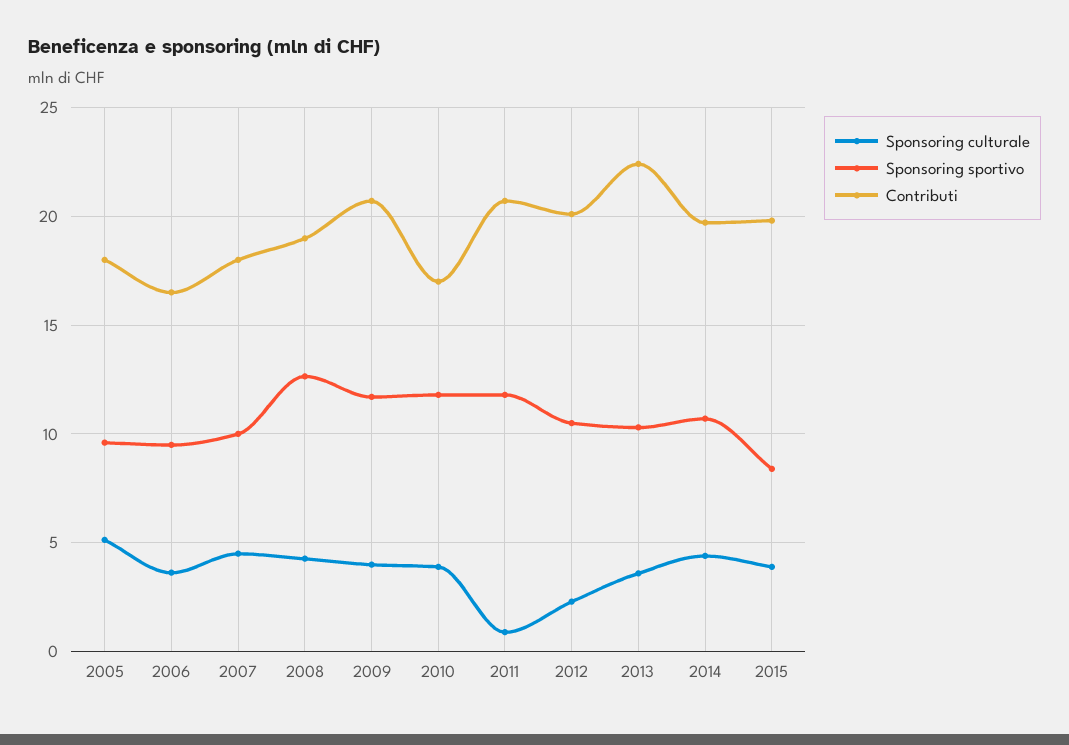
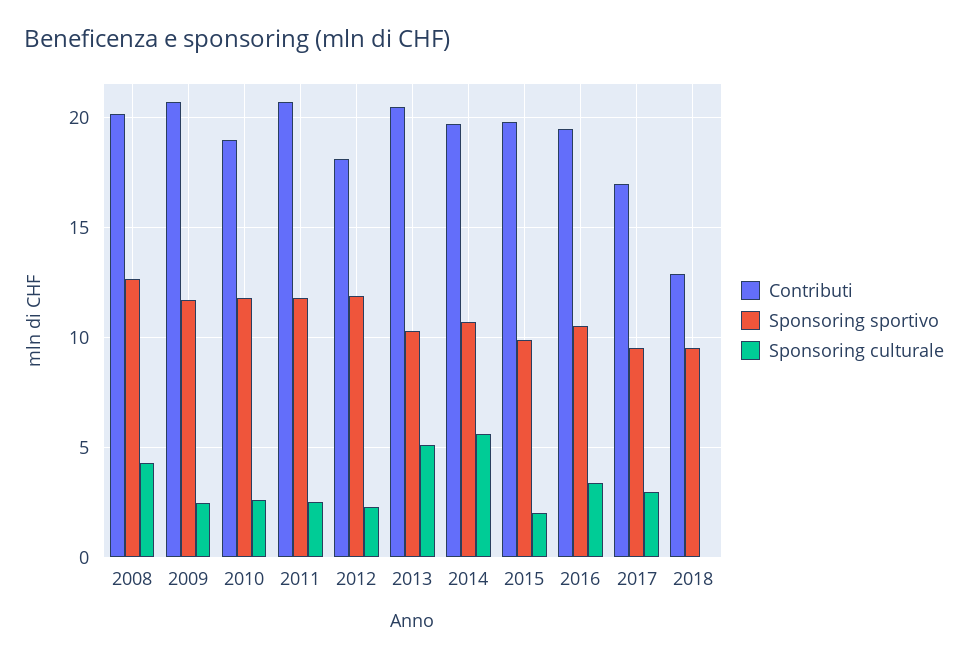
Sponsoring culturale, 2005: 5 -> none
Sponsoring sportivo, 2005: 9.5 -> none
Contributi, 2005: 18 -> none
Sponsoring culturale, 2006: 3.5 -> none
Sponsoring sportivo, 2006: 9.5 -> none
Contributi, 2006: 16.5 -> none
Sponsoring culturale, 2007: 4.5 -> none
Sponsoring sportivo, 2007: 10 -> none
Contributi, 2007: 18 -> none
Contributi, 2008: 19 -> 20
Sponsoring culturale, 2009: 4 -> 2.5
Sponsoring culturale, 2010: 4 -> 2.5
Contributi, 2010: 17 -> 19
Sponsoring culturale, 2011: 1 -> 2.5
Sponsoring sportivo, 2012: 10.5 -> 12
Contributi, 2012: 20 -> 18
Sponsoring culturale, 2013: 3.5 -> 5
Contributi, 2013: 22.5 -> 20.5
Sponsoring culturale, 2014: 4.5 -> 5.5
Sponsoring culturale, 2015: 4 -> 2
Sponsoring sportivo, 2015: 8.5 -> 10
Contributi, 2016: none -> 19.5
Sponsoring sportivo, 2016: none -> 10.5
Sponsoring culturale, 2016: none -> 3.5
Contributi, 2017: none -> 17
Sponsoring sportivo, 2017: none -> 9.5
Sponsoring culturale, 2017: none -> 3
Contributi, 2018: none -> 13
Sponsoring sportivo, 2018: none -> 9.5
Sponsoring culturale, 2018: none -> 0

